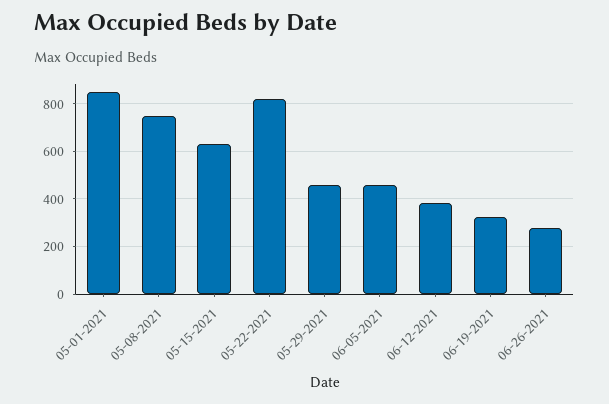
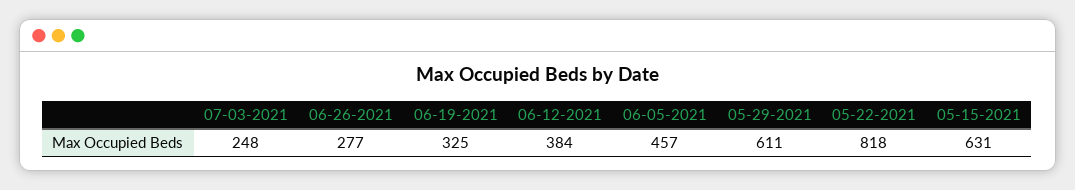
05-01-2021: 850 -> none
05-08-2021: 750 -> none
05-29-2021: 450 -> 611
07-03-2021: none -> 248

